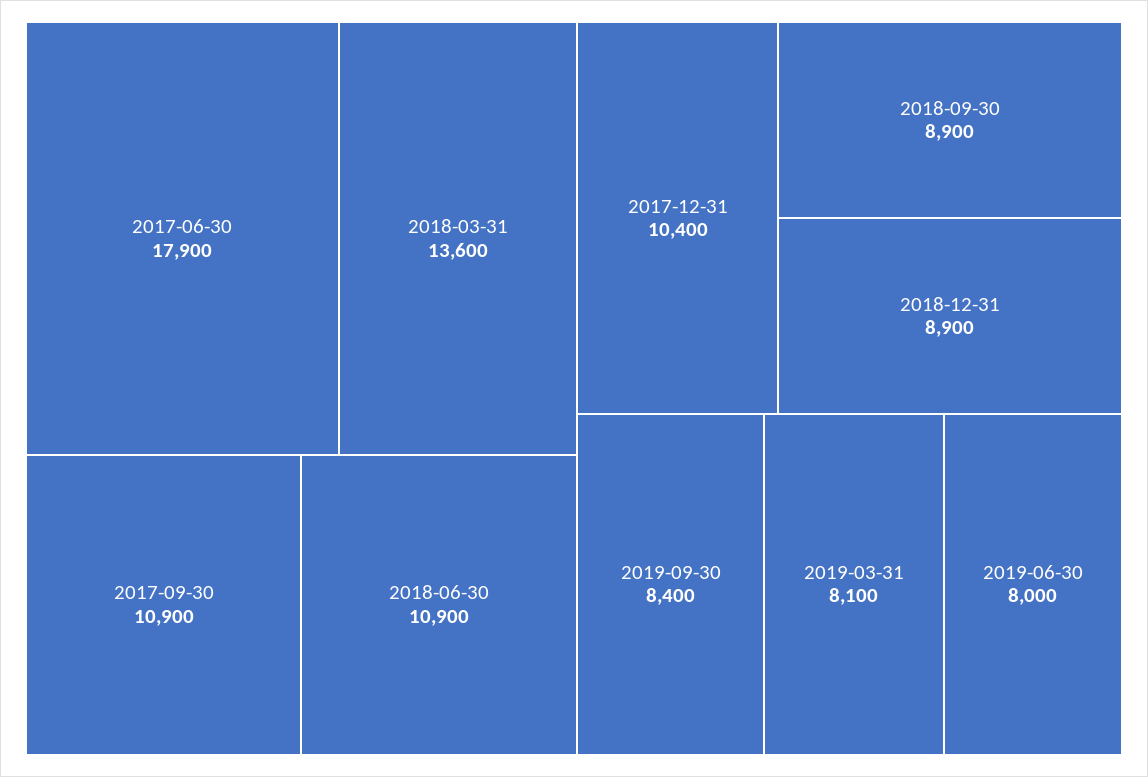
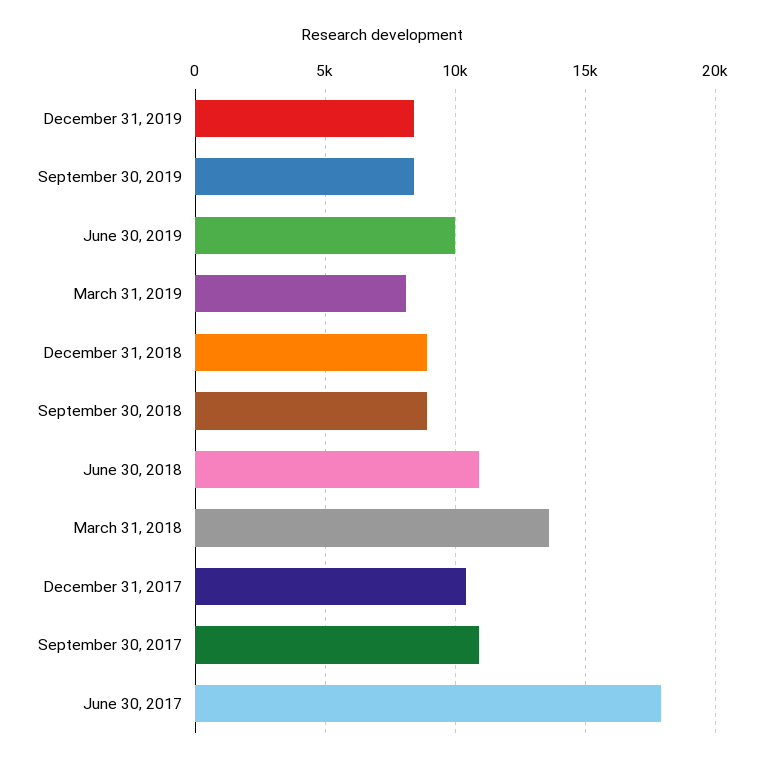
2019-06-30: 8000 -> 10000
December 31, 2019: none -> 8500

